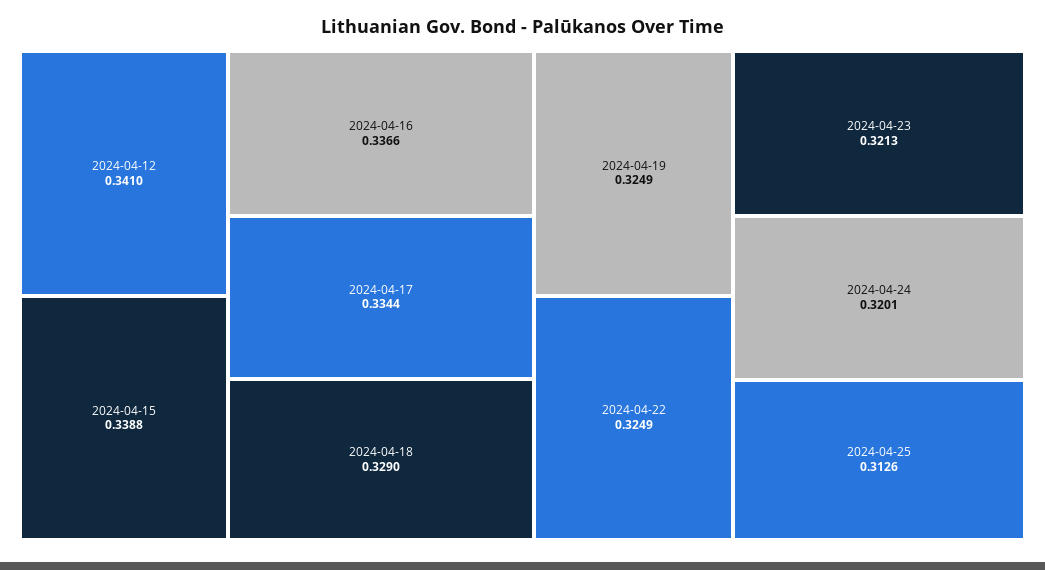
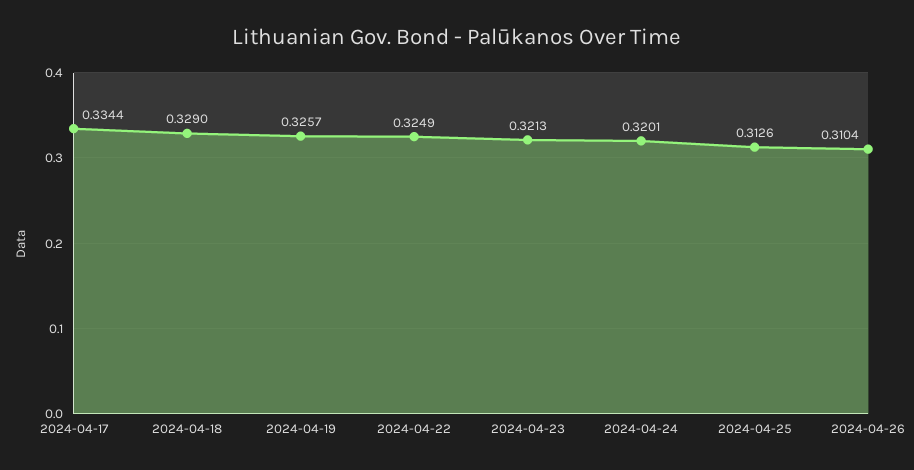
2024-04-12: 0.341 -> none
2024-04-15: 0.3388 -> none
2024-04-16: 0.3366 -> none
2024-04-19: 0.3249 -> 0.3257
2024-04-26: none -> 0.3104

